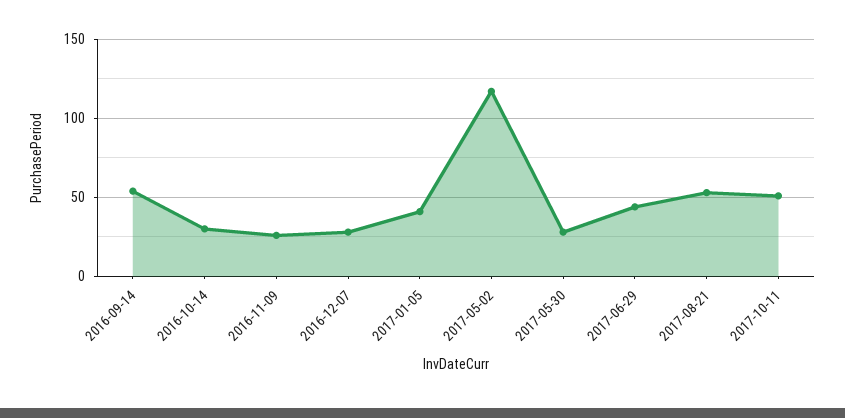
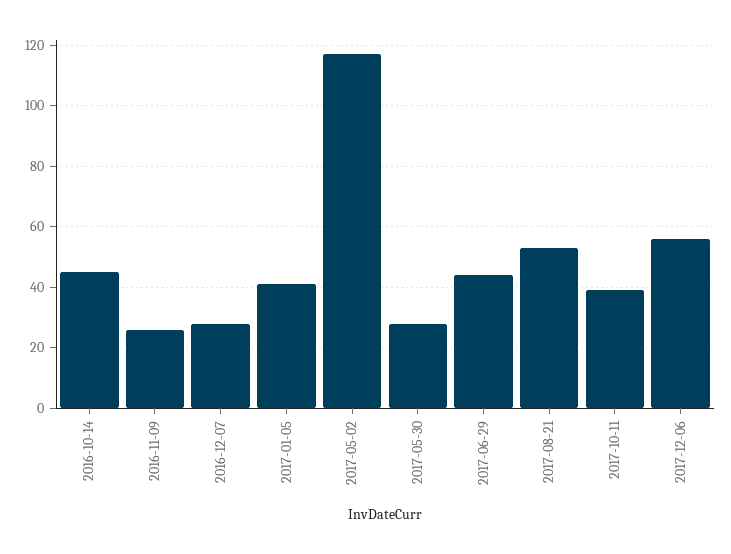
2016-09-14: 55 -> none
2016-10-14: 30 -> 45
2017-10-11: 50 -> 40
2017-12-06: none -> 55

